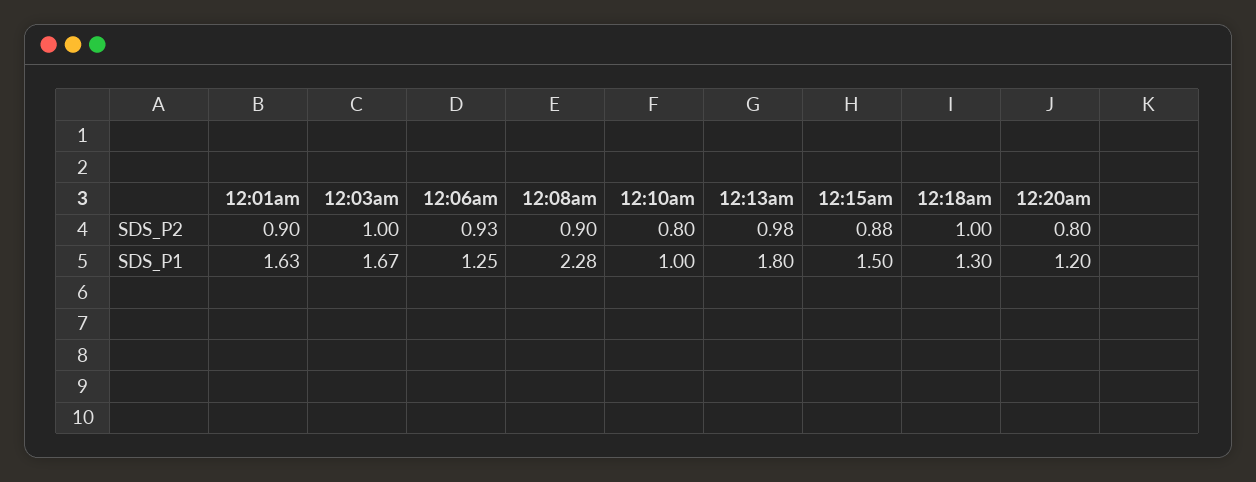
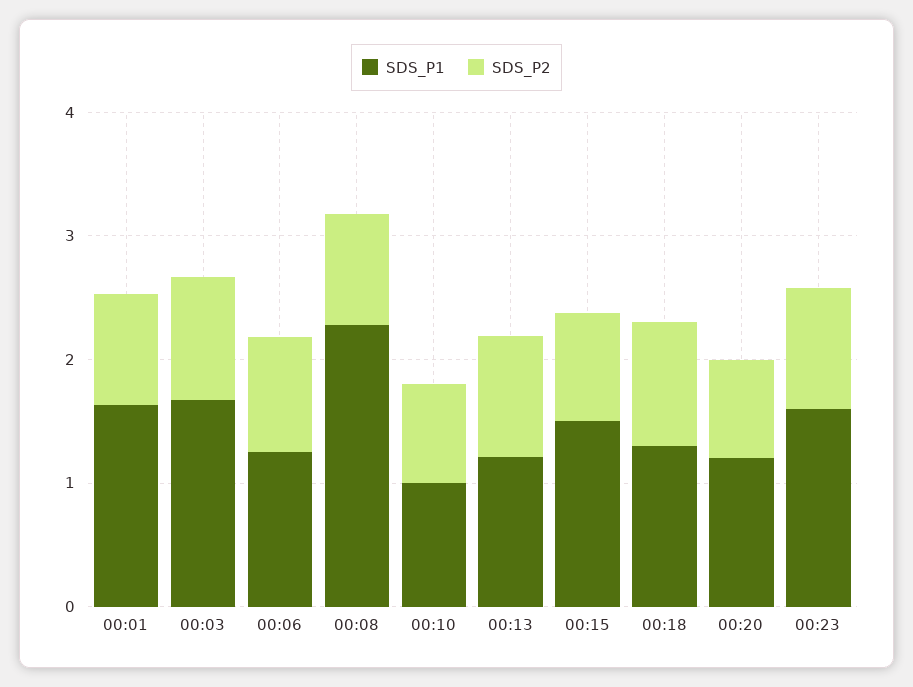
SDS_P1, 12:13am: 1.8 -> 1.2
SDS_P1, 00:23: none -> 1.6
SDS_P2, 00:23: none -> 1

